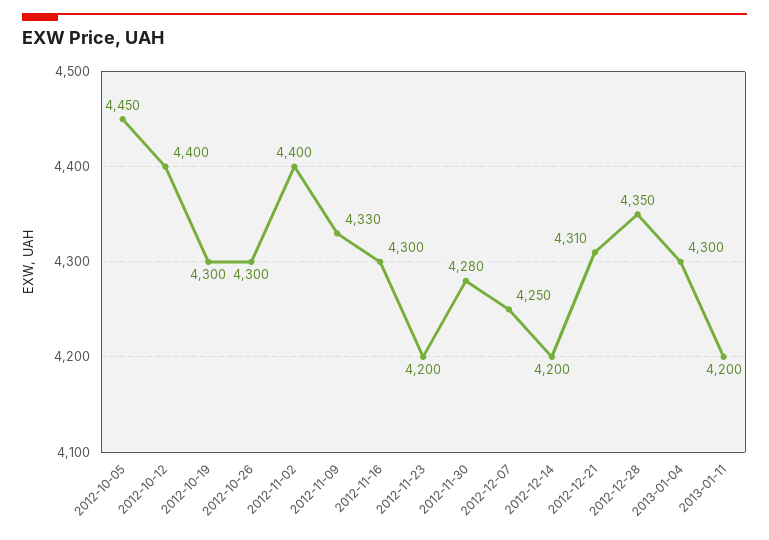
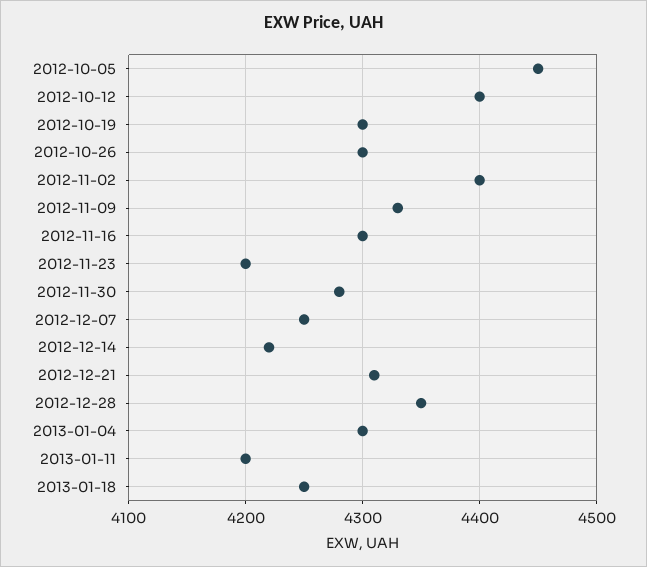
2012-12-14: 4200 -> 4220
2013-01-18: none -> 4250

